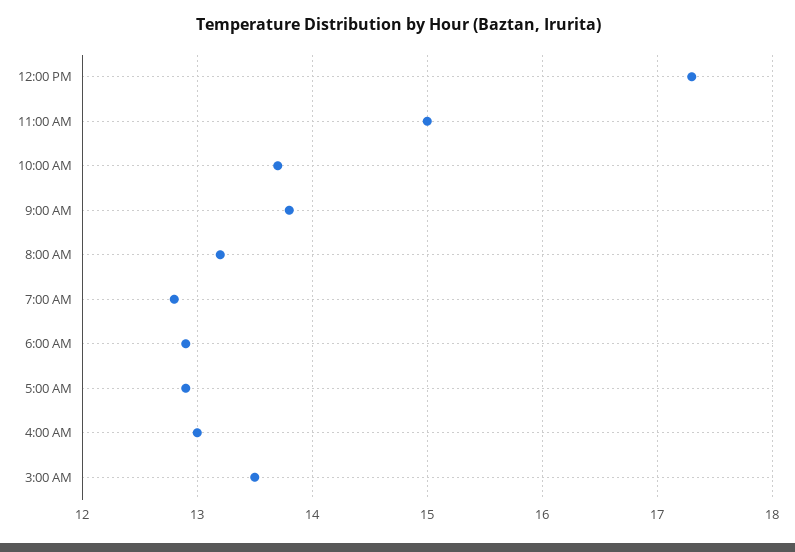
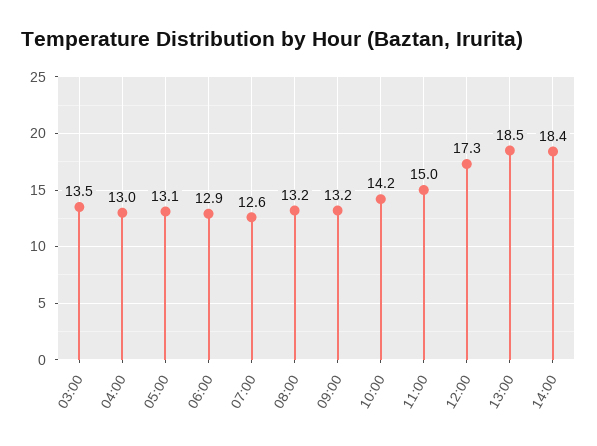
10:00 AM: 13.7 -> 14.2
9:00 AM: 13.8 -> 13.2
7:00 AM: 12.8 -> 12.6
5:00 AM: 12.9 -> 13.1
13:00: none -> 18.5
14:00: none -> 18.4

